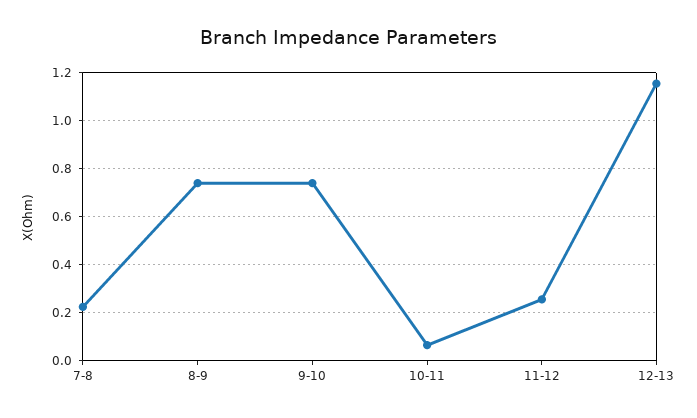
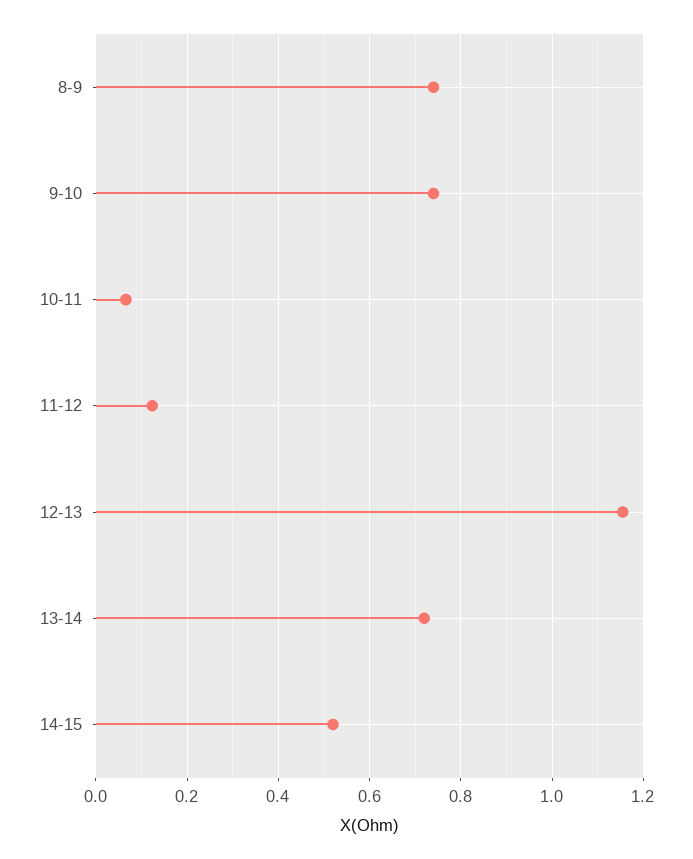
7-8: 0.225 -> none
11-12: 0.25 -> 0.12
13-14: none -> 0.72
14-15: none -> 0.52

